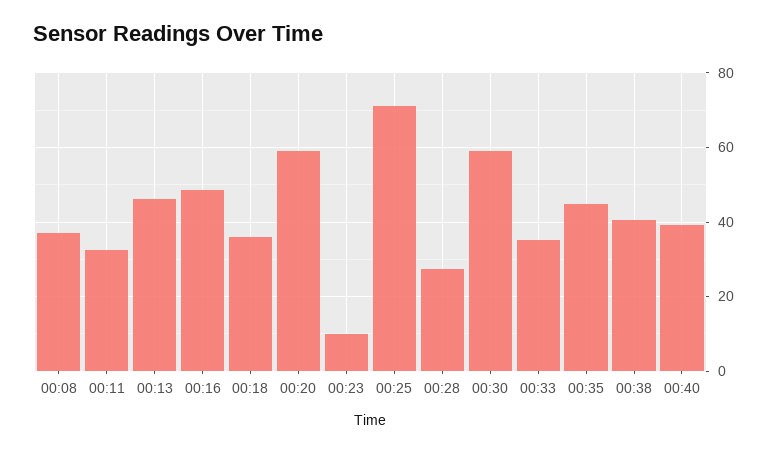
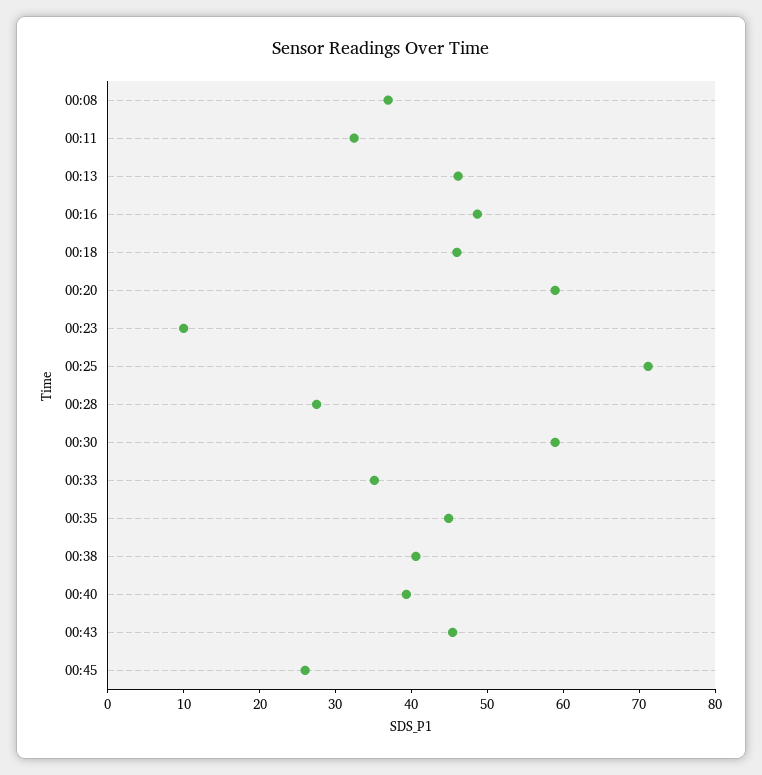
00:18: 36 -> 46
00:43: none -> 46
00:45: none -> 26

